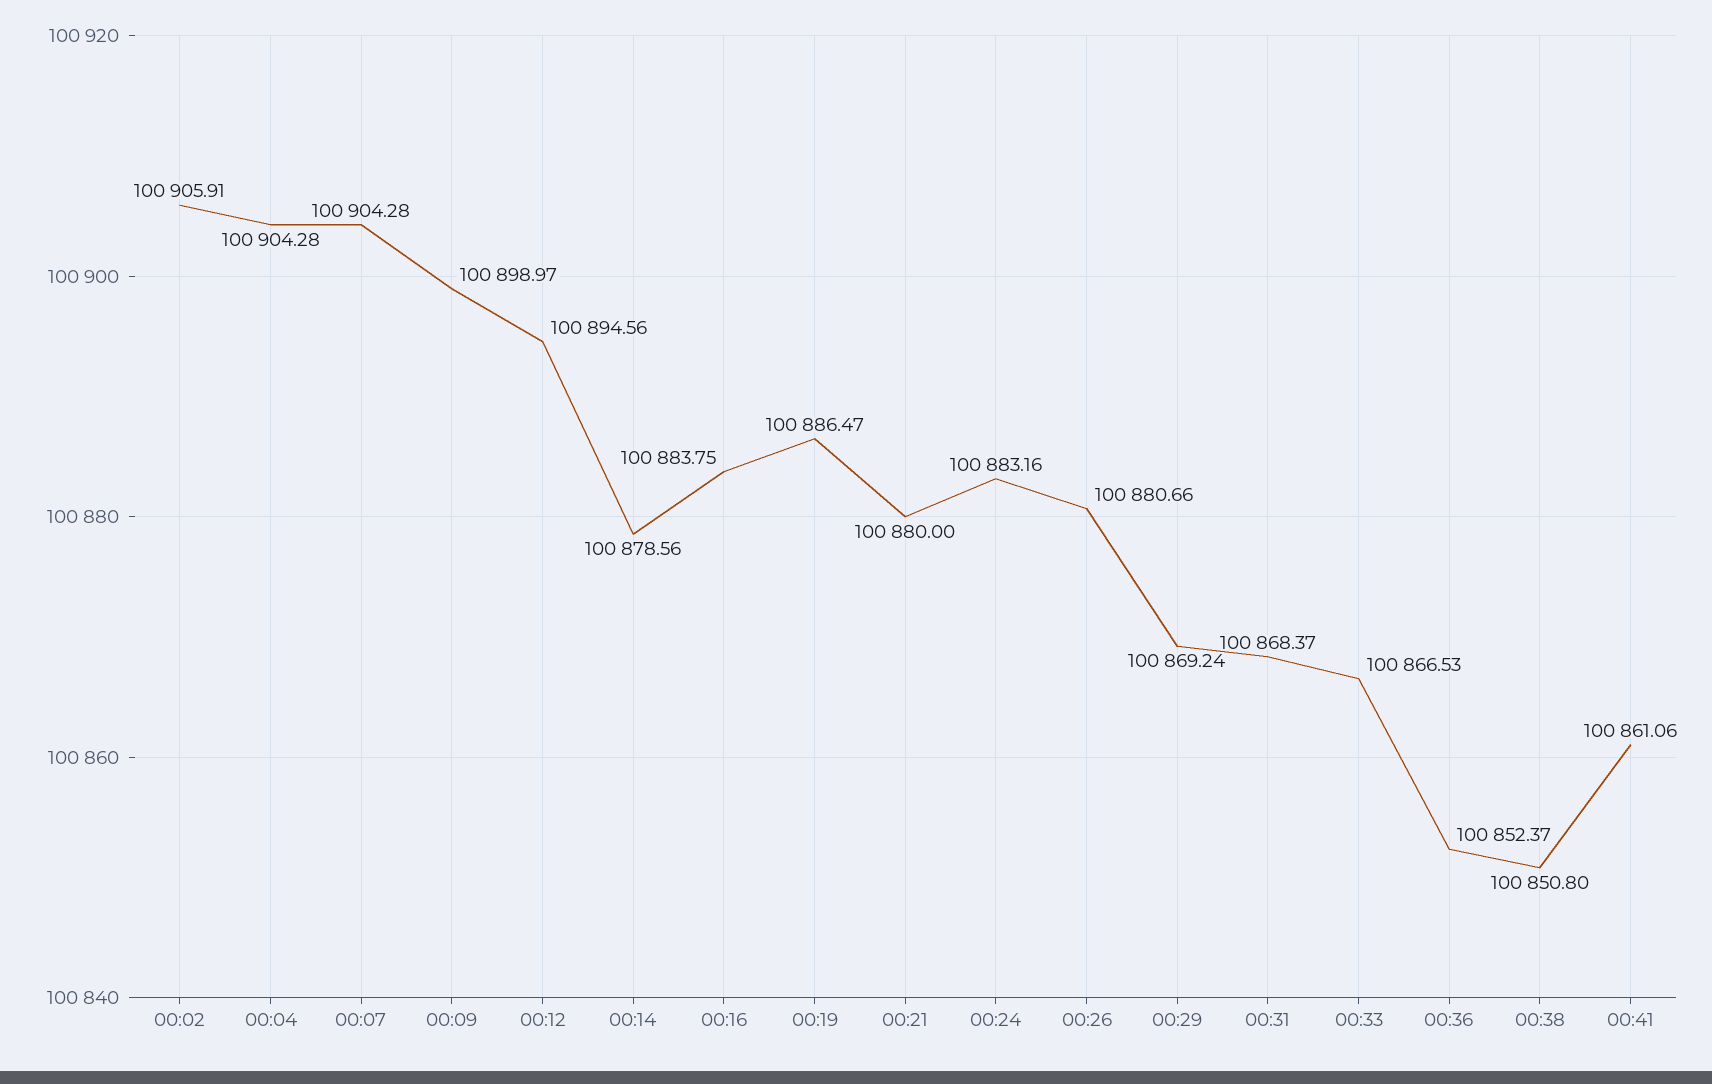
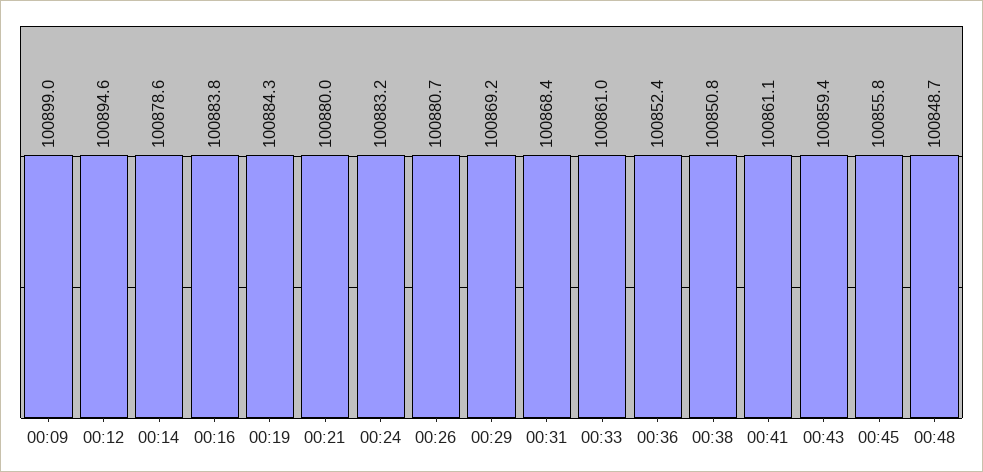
00:02: 100905.91 -> none
00:04: 100904.28 -> none
00:07: 100904.28 -> none
00:19: 100886.47 -> 100884.3
00:33: 100866.53 -> 100861
00:43: none -> 100859.4
00:45: none -> 100855.8
00:48: none -> 100848.7

